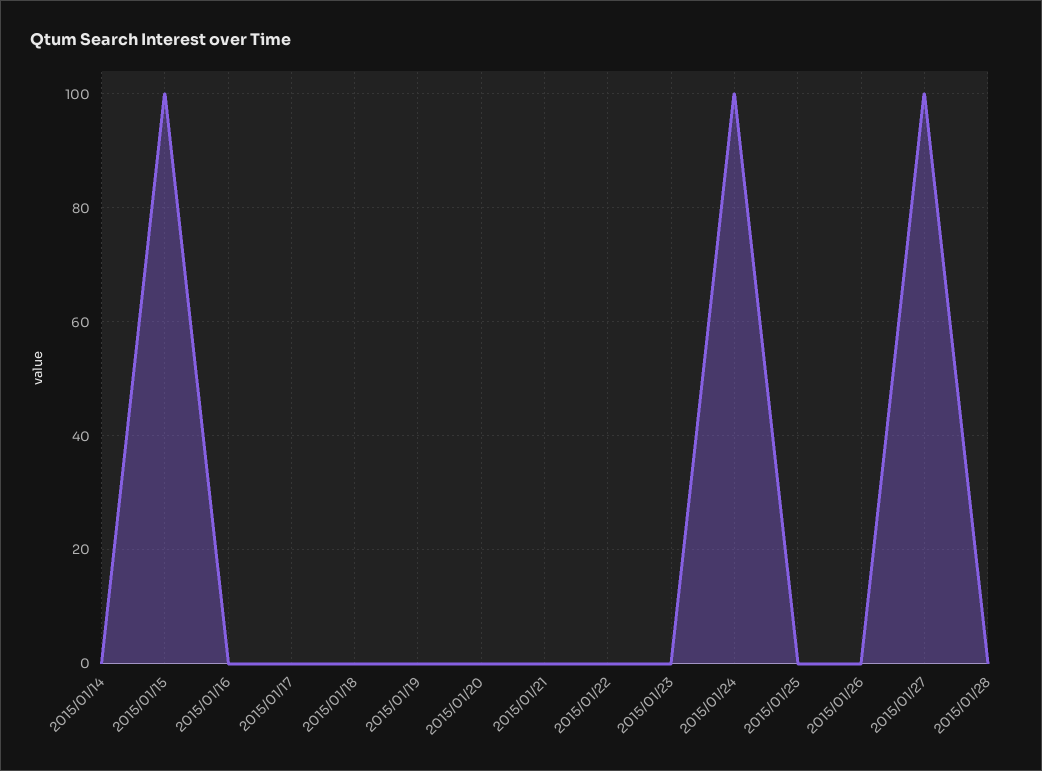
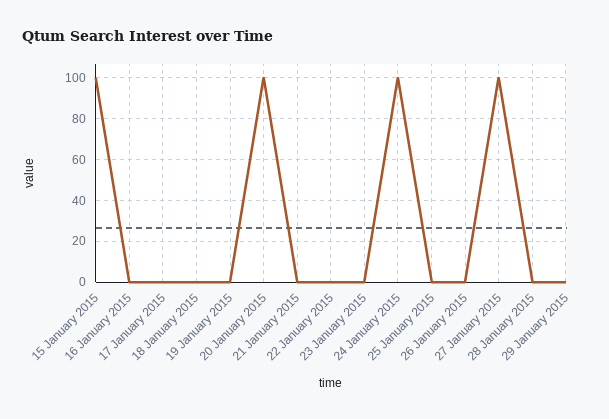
2015/01/14: 0 -> none
2015/01/20: 0 -> 100
29 January 2015: none -> 0

